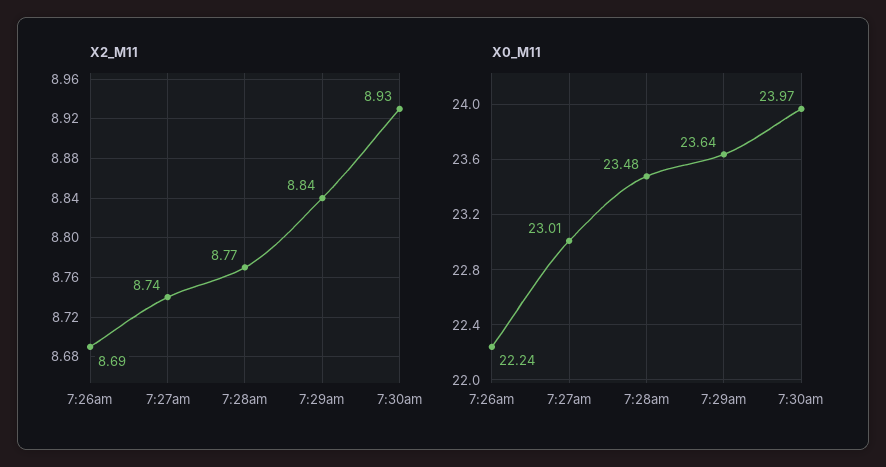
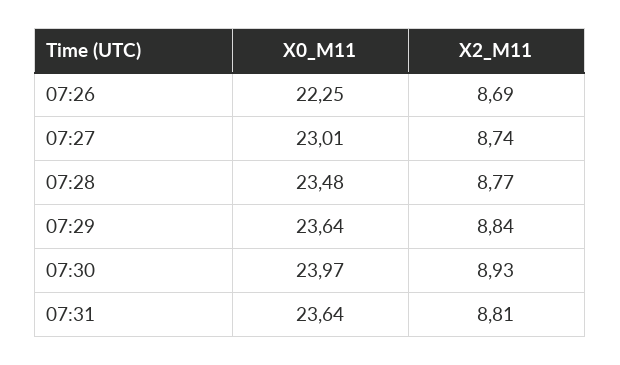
X0_M11, 7:26am: 22.24 -> 22.25
X0_M11, 07:31: none -> 23.64
X2_M11, 07:31: none -> 8.81

